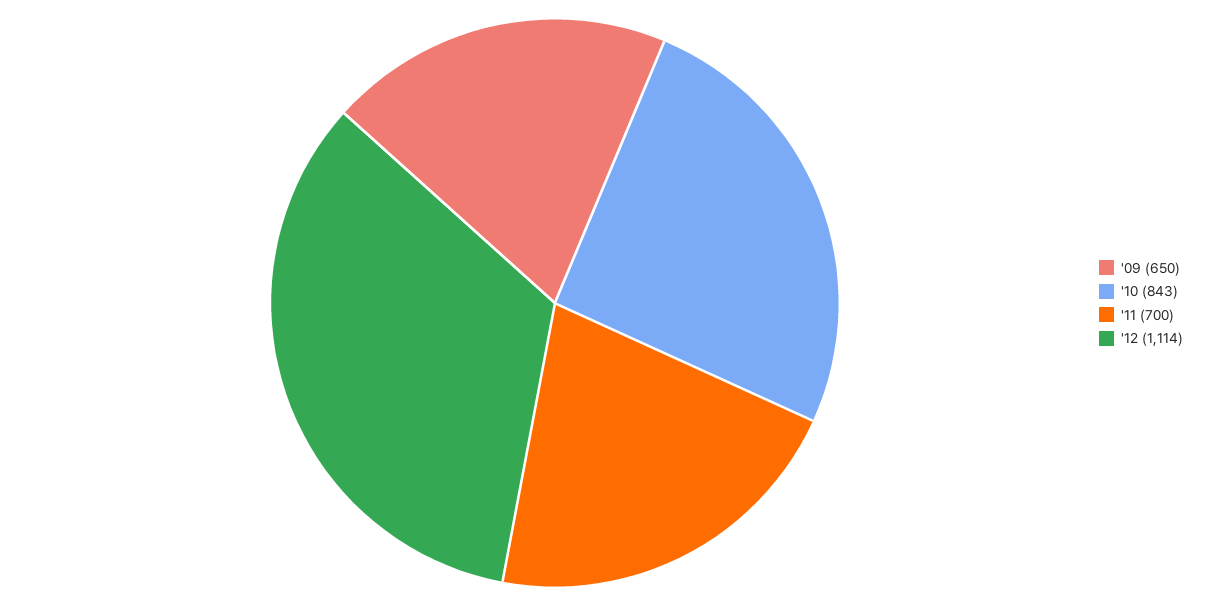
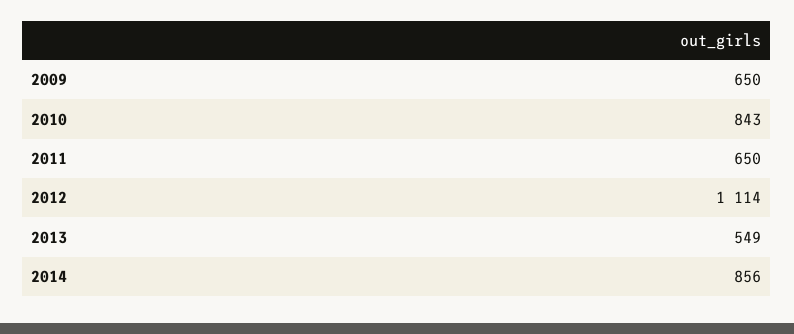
'11: 700 -> 650
2013: none -> 549
2014: none -> 856

